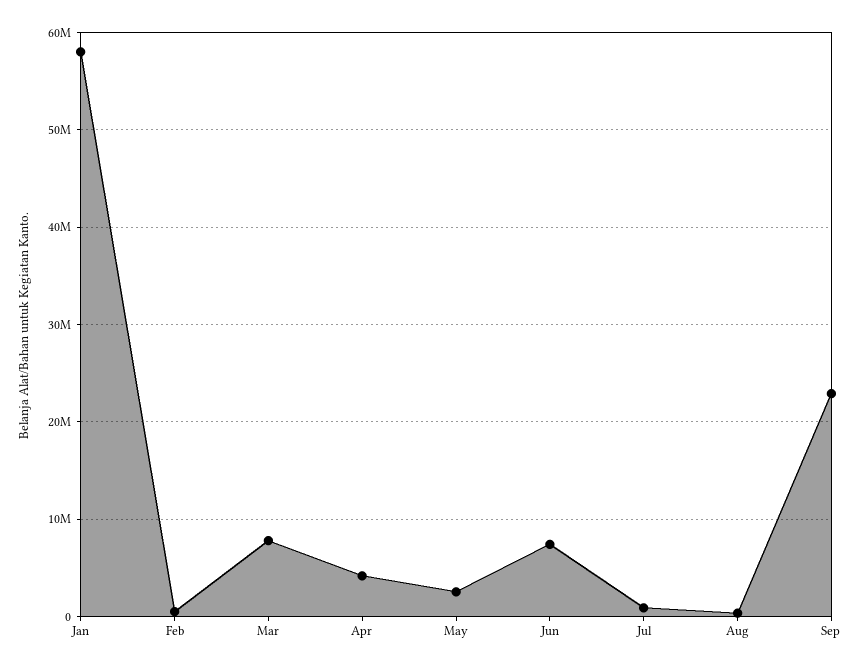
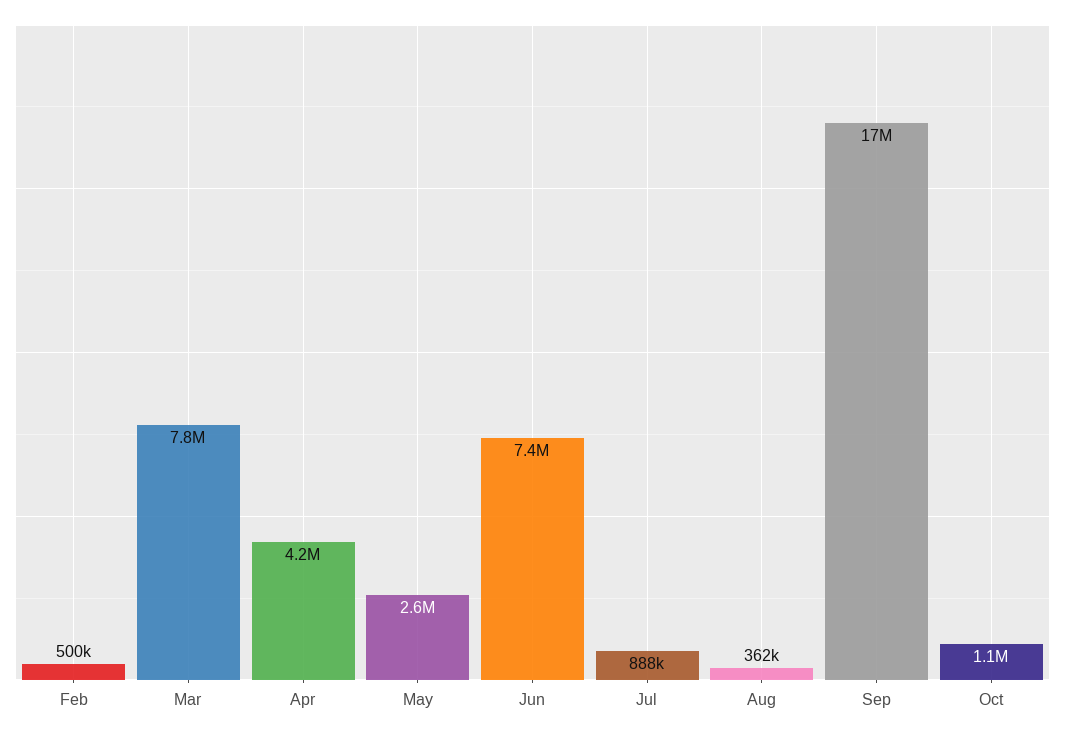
Jan: 58000000 -> none
Sep: 23000000 -> 17000000
Oct: none -> 1100000

